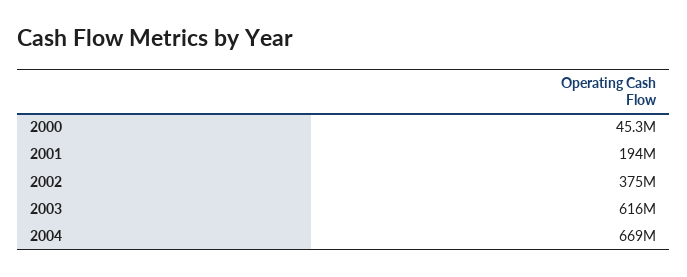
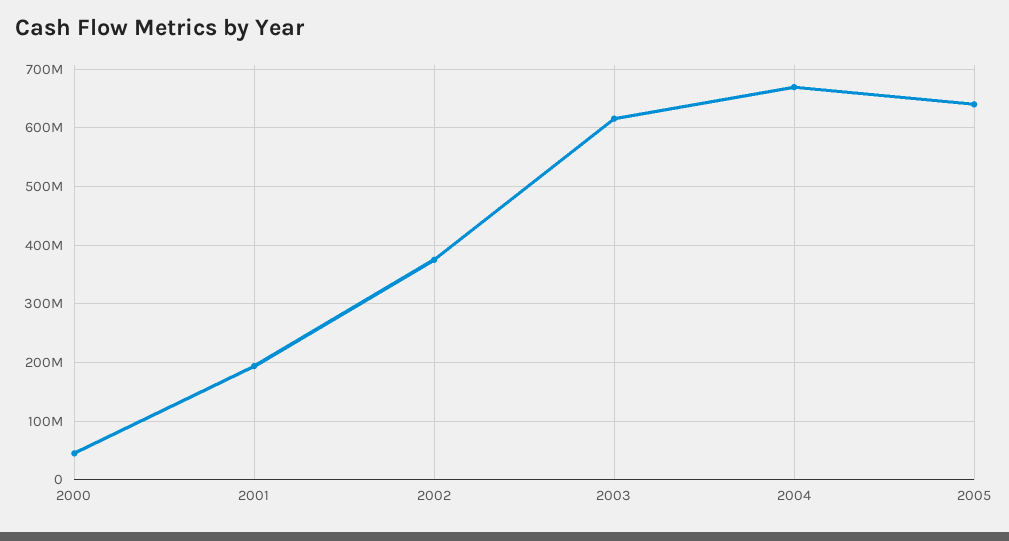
2005: none -> 640000000

